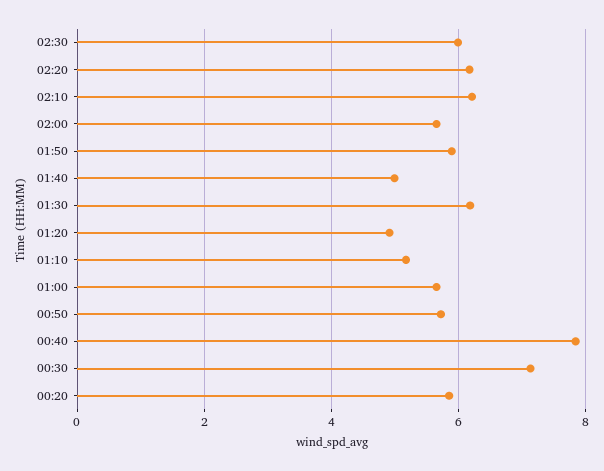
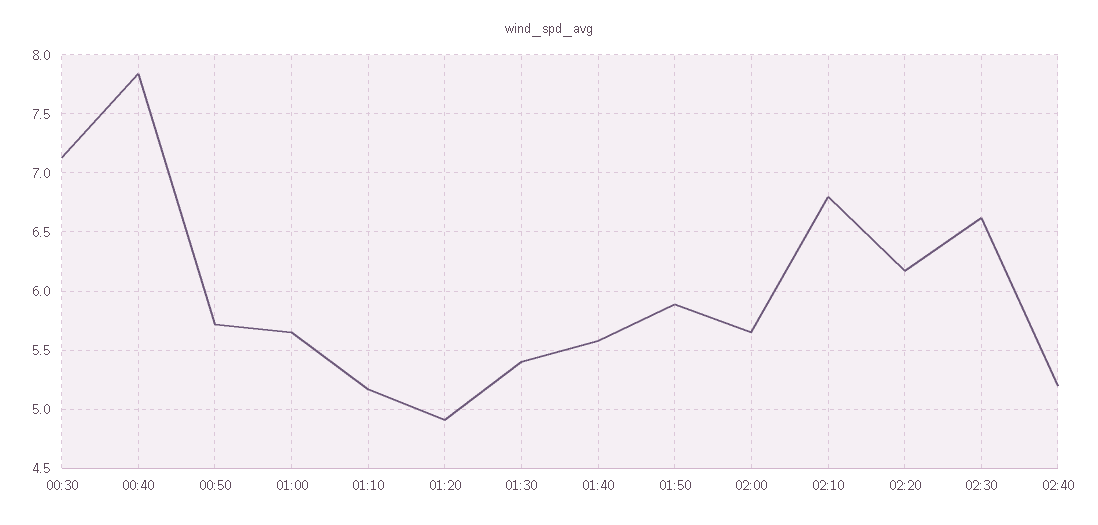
02:30: 6 -> 6.6
02:10: 6.2 -> 6.8
01:40: 5 -> 5.6
01:30: 6.2 -> 5.4
00:20: 5.8 -> none
02:40: none -> 5.2

